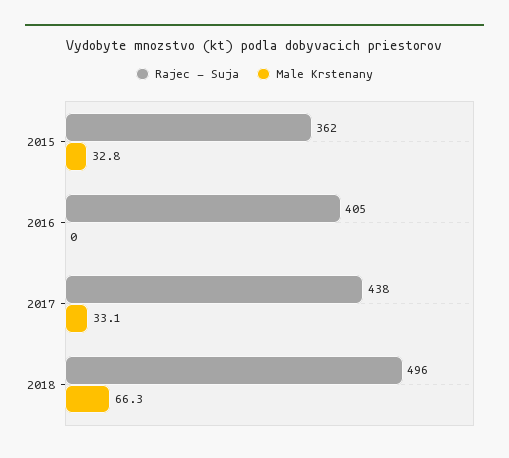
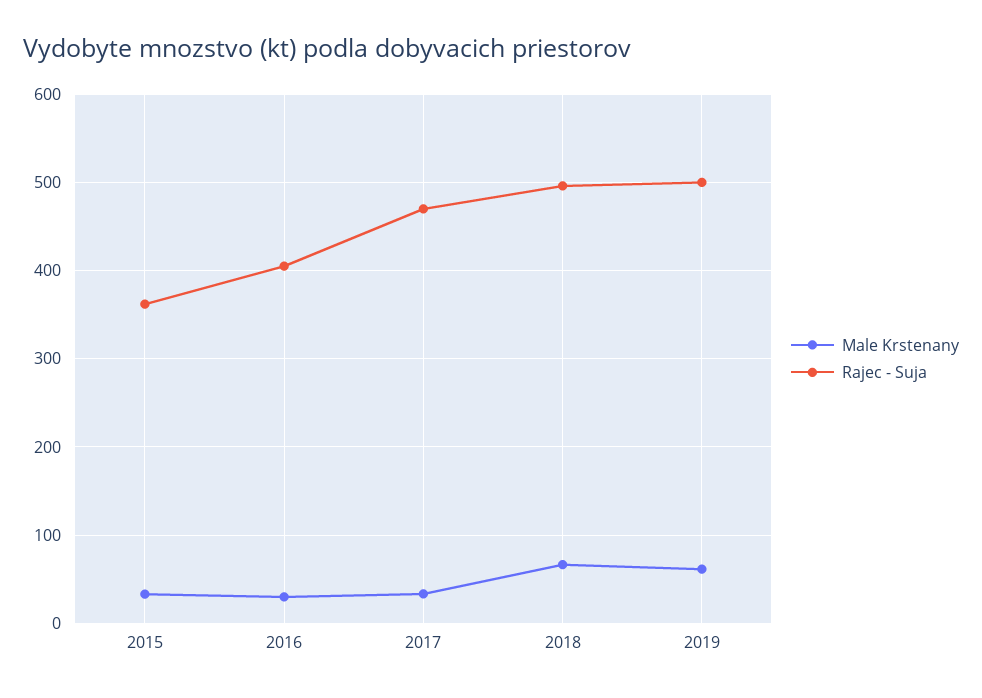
Male Krstenany, 2016: 0 -> 30
Rajec - Suja, 2017: 438 -> 470
Male Krstenany, 2019: none -> 60
Rajec - Suja, 2019: none -> 500

